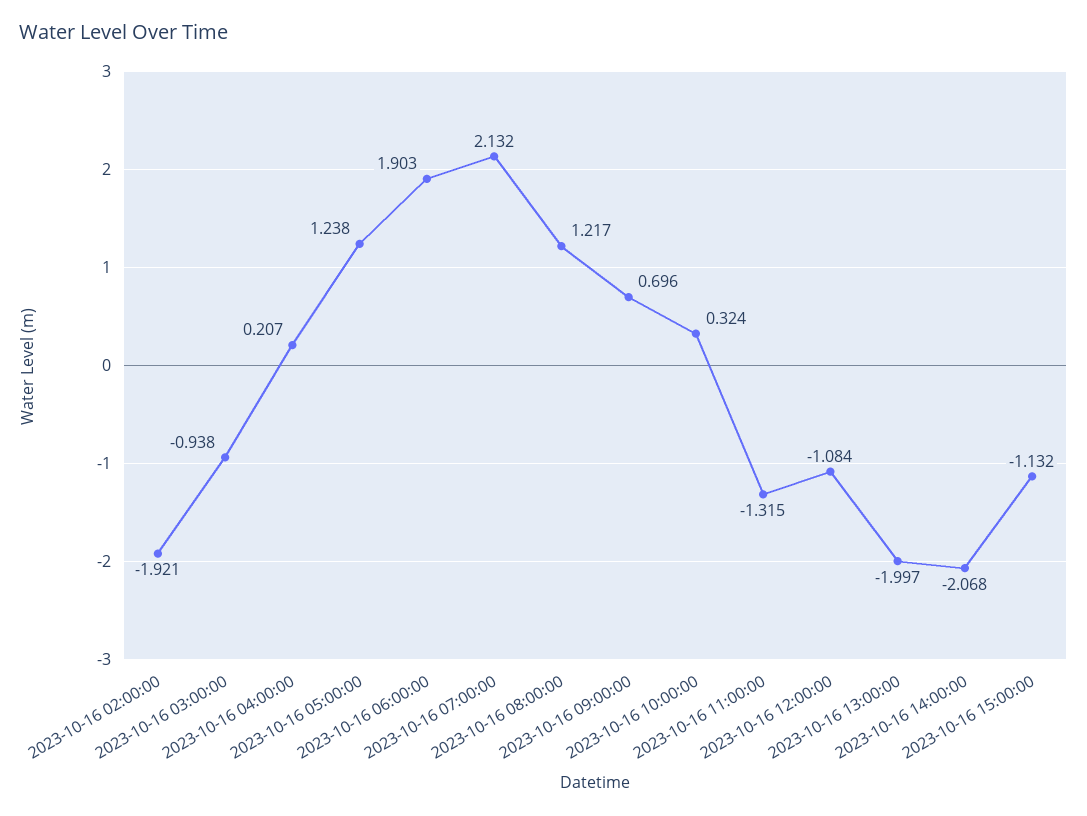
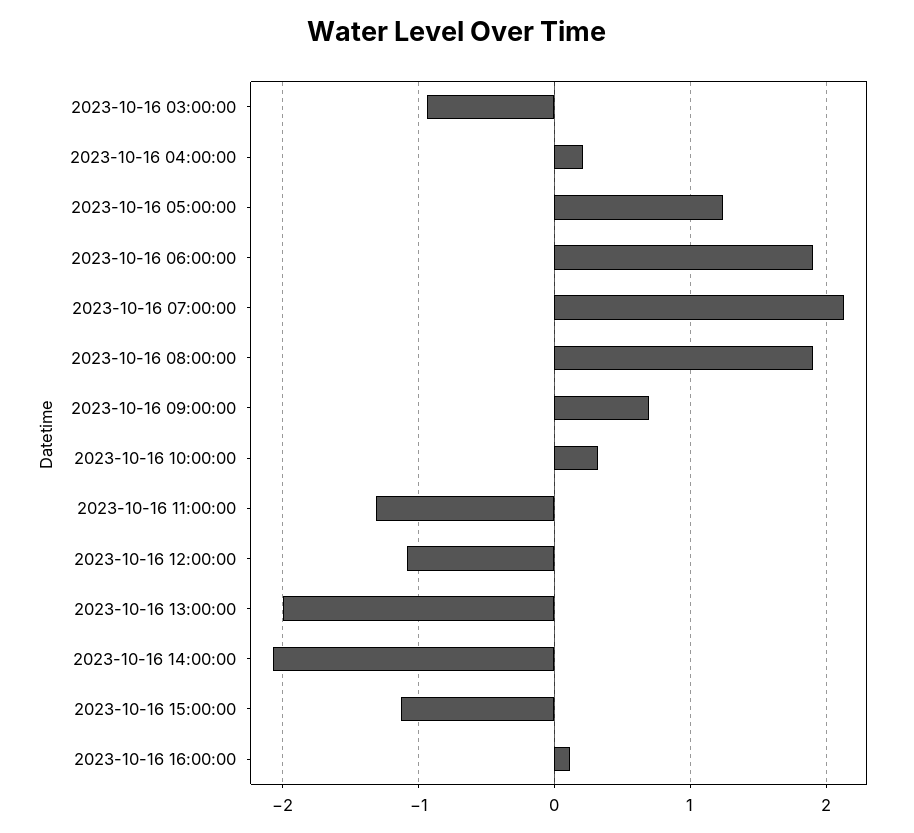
2023-10-16 02:00:00: -1.921 -> none
2023-10-16 08:00:00: 1.217 -> 1.9
2023-10-16 16:00:00: none -> 0.1

